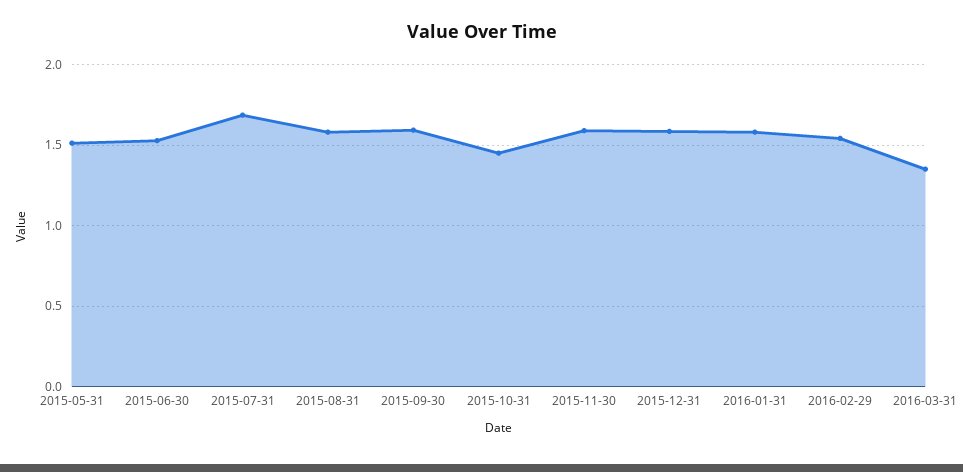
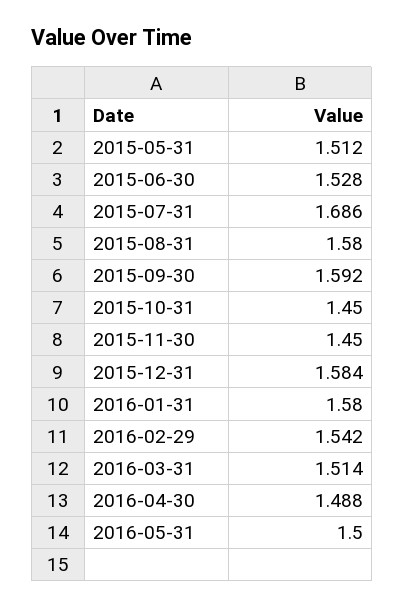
2015-11-30: 1.6 -> 1.45
2016-03-31: 1.35 -> 1.514
2016-04-30: none -> 1.488
2016-05-31: none -> 1.5

